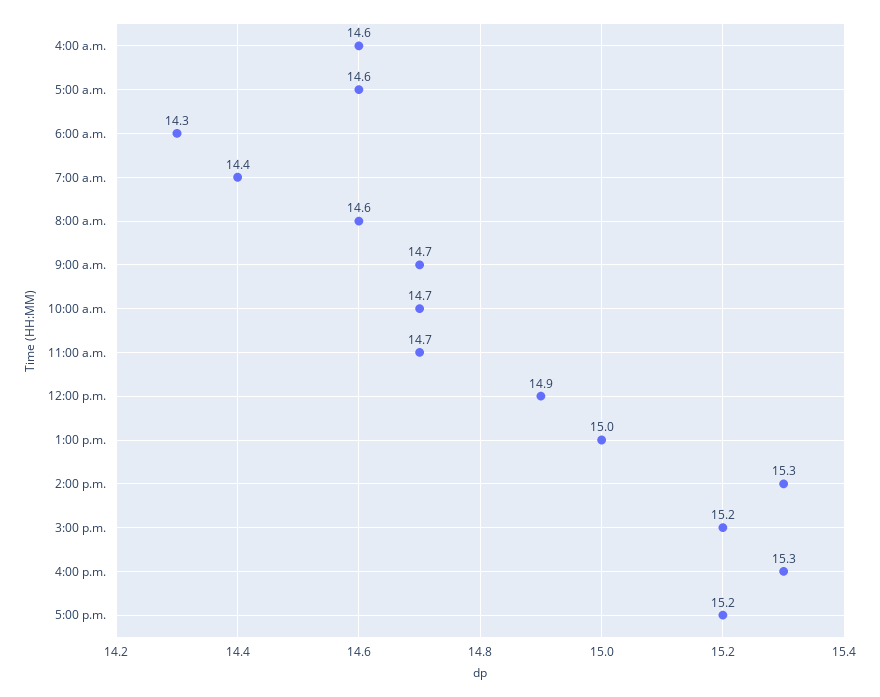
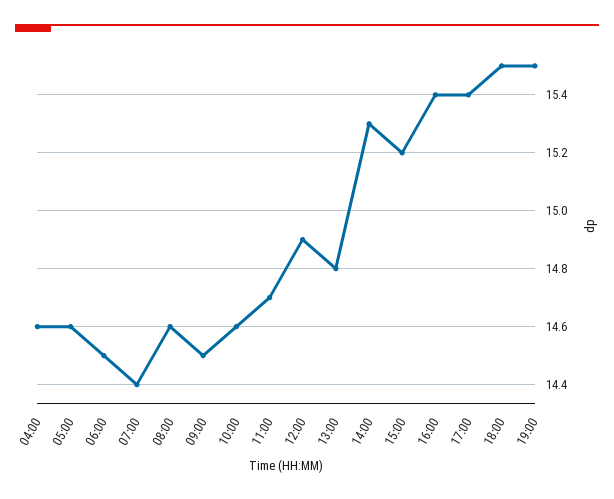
6:00 a.m.: 14.3 -> 14.5
9:00 a.m.: 14.7 -> 14.5
10:00 a.m.: 14.7 -> 14.6
1:00 p.m.: 15 -> 14.8
4:00 p.m.: 15.3 -> 15.4
5:00 p.m.: 15.2 -> 15.4
18:00: none -> 15.5
19:00: none -> 15.5

